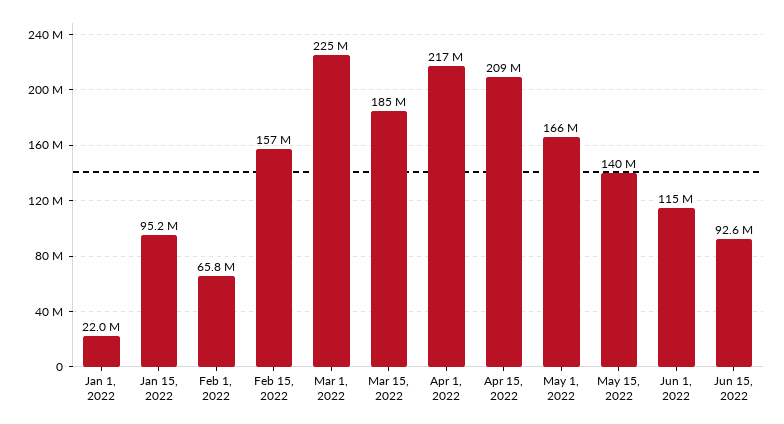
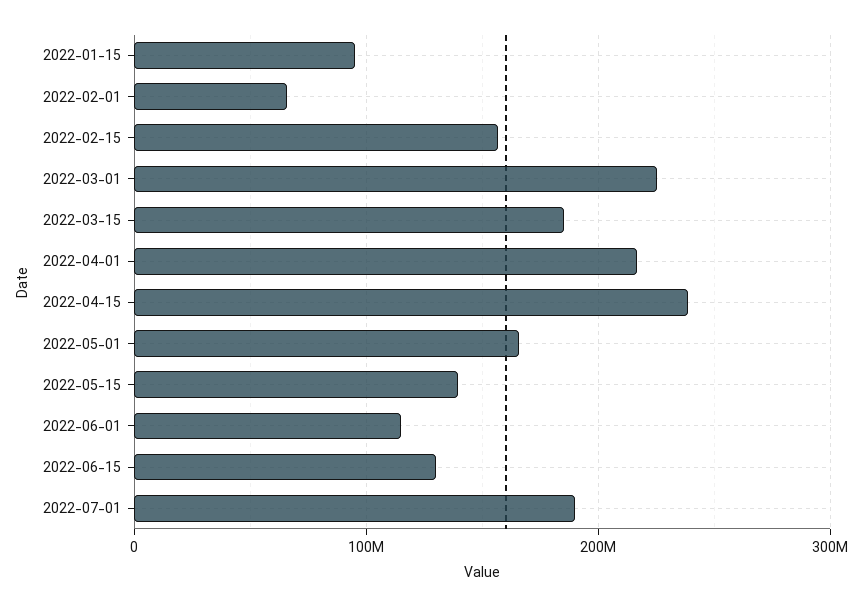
Jan 1, 2022: 22000000 -> none
Apr 15, 2022: 209000000 -> 240000000
Jun 15, 2022: 92600000 -> 130000000
2022-07-01: none -> 190000000

